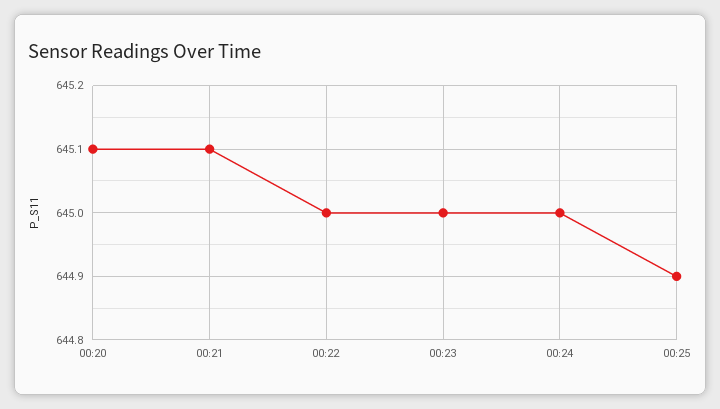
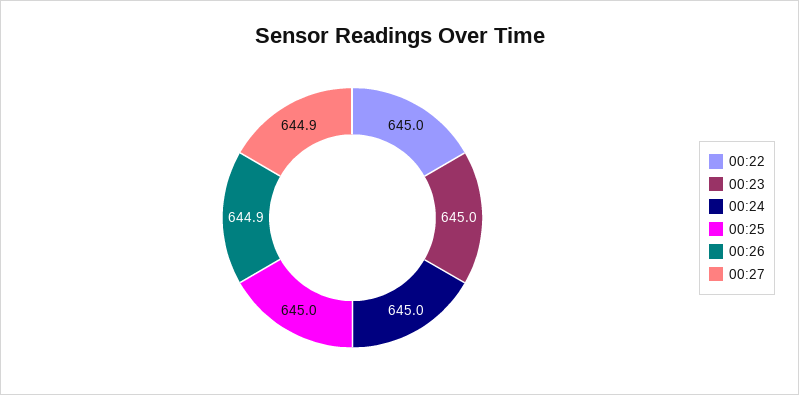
00:20: 645.1 -> none
00:21: 645.1 -> none
00:25: 644.9 -> 645
00:26: none -> 644.9
00:27: none -> 644.9

